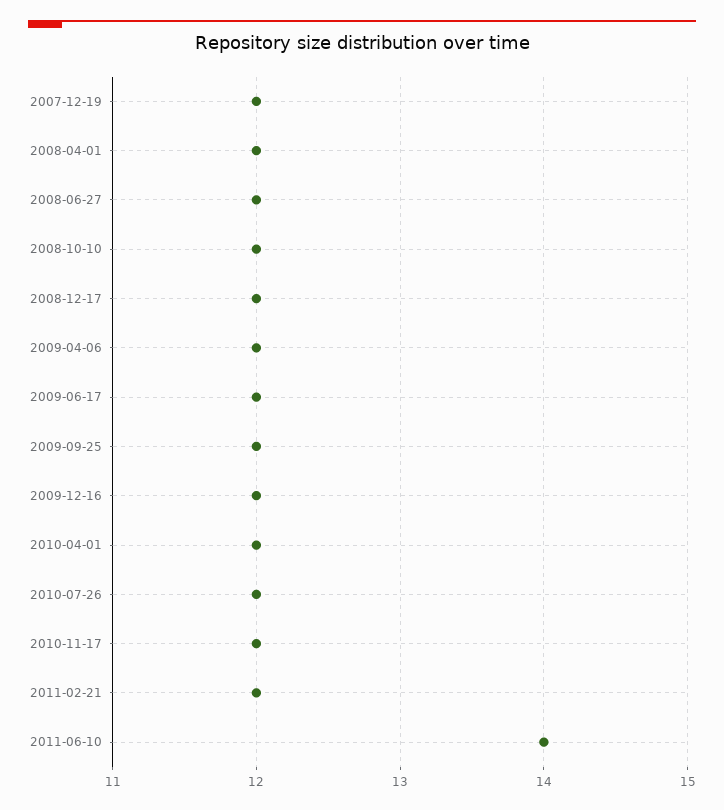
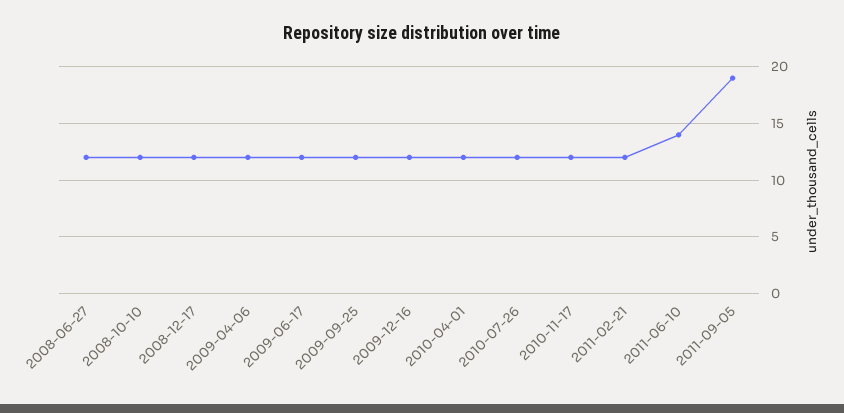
2007-12-19: 12 -> none
2008-04-01: 12 -> none
2011-09-05: none -> 19

